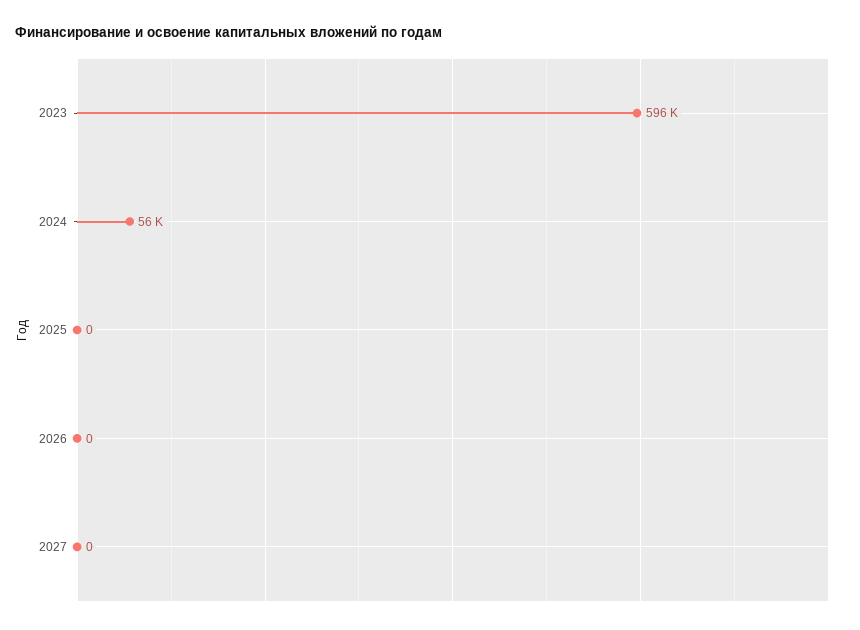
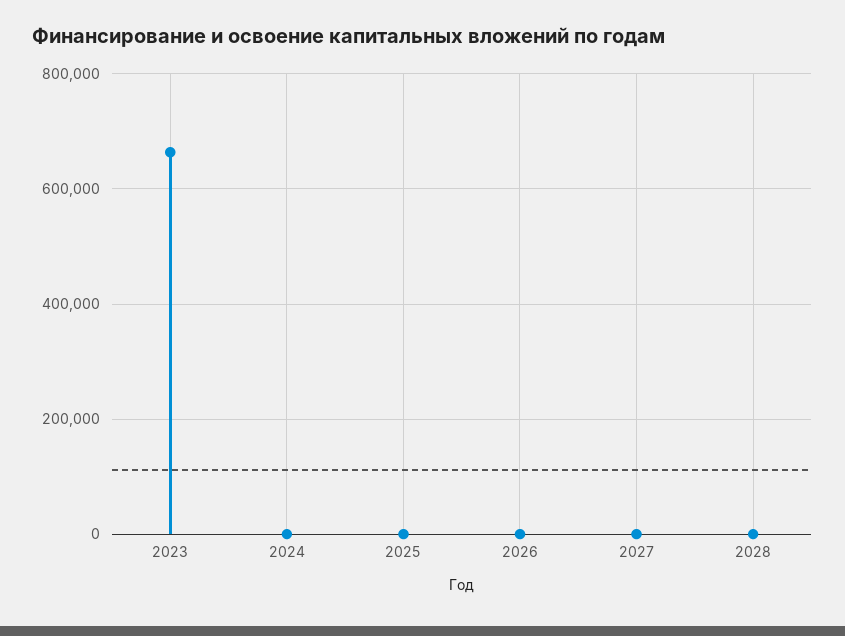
2023: 596000 -> 660000
2024: 56000 -> 0
2028: none -> 0

